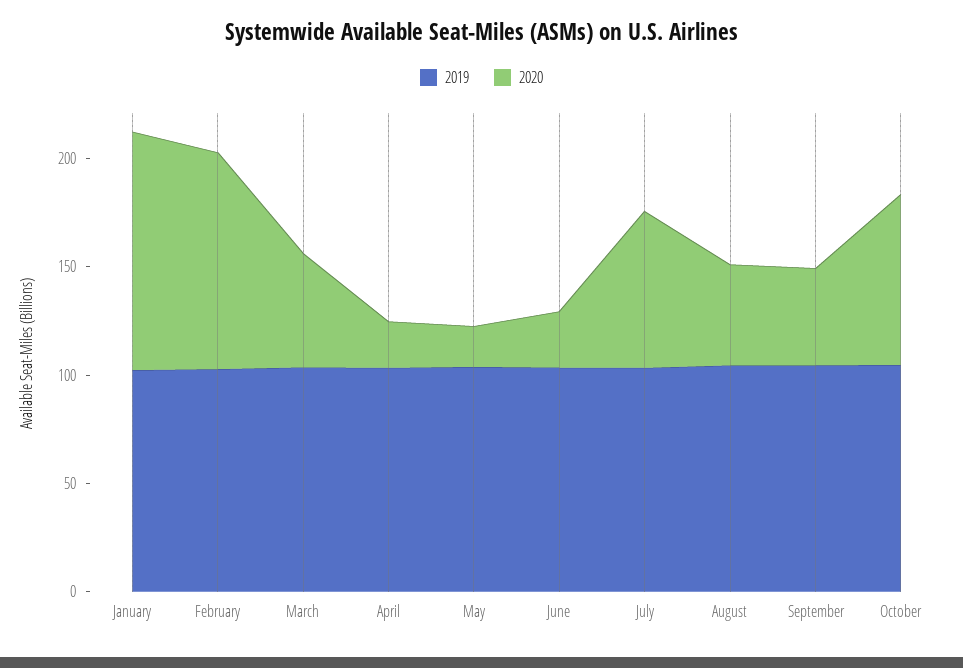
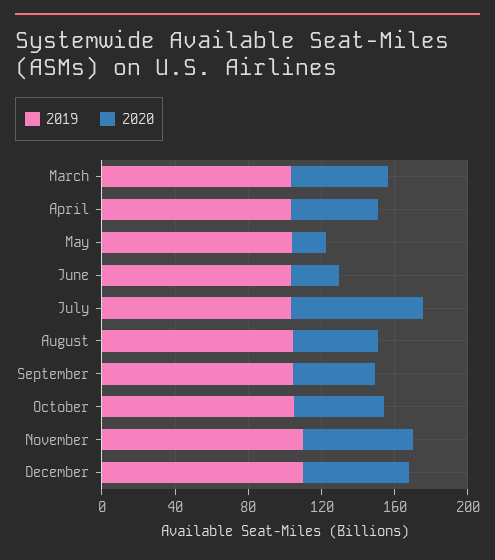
2019, January: 100 -> none
2020, January: 110 -> none
2019, February: 100 -> none
2020, February: 100 -> none
2020, April: 20 -> 50
2020, October: 80 -> 50
2019, November: none -> 110
2020, November: none -> 60
2019, December: none -> 110
2020, December: none -> 60

